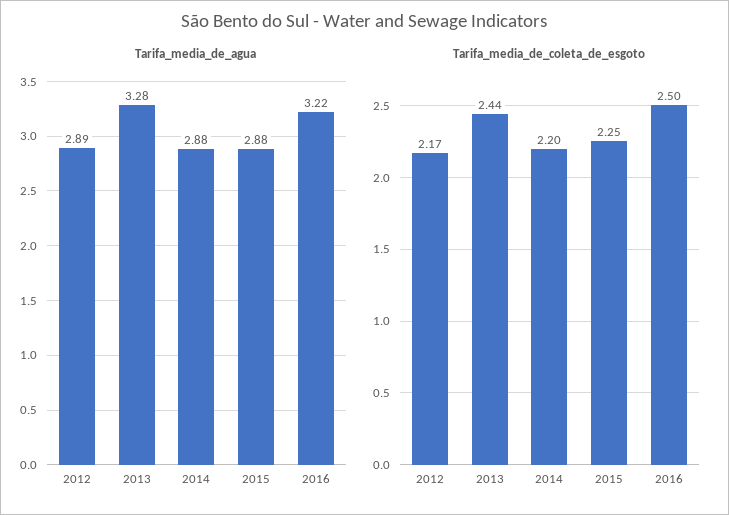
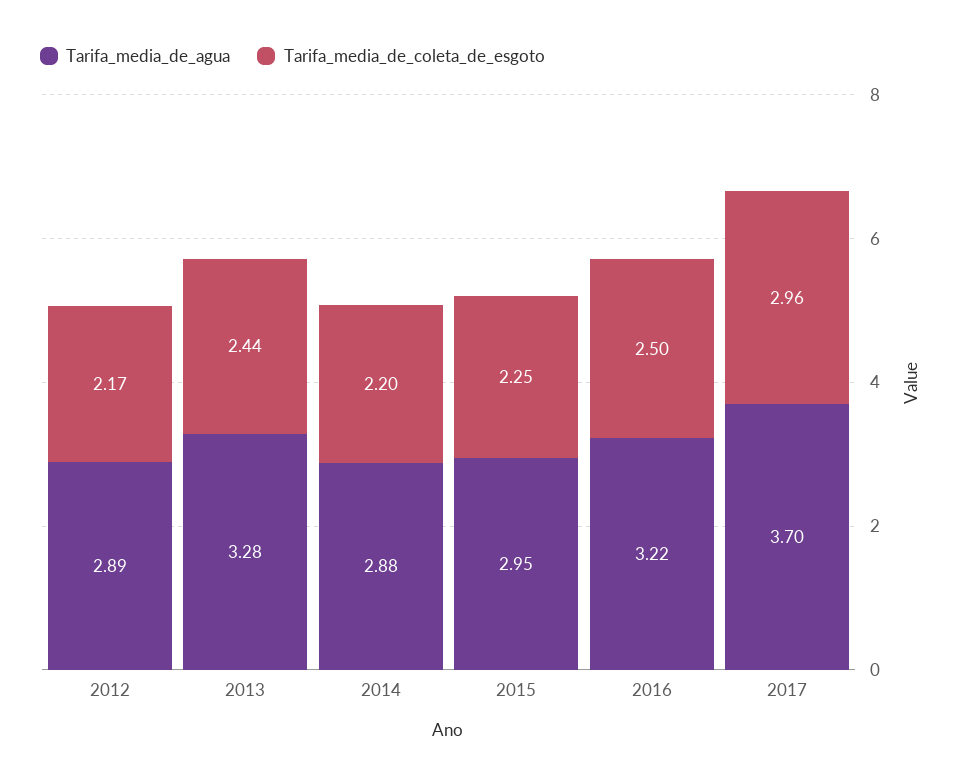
Tarifa_media_de_agua, 2015: 2.88 -> 2.95
Tarifa_media_de_agua, 2017: none -> 3.7
Tarifa_media_de_coleta_de_esgoto, 2017: none -> 2.96

